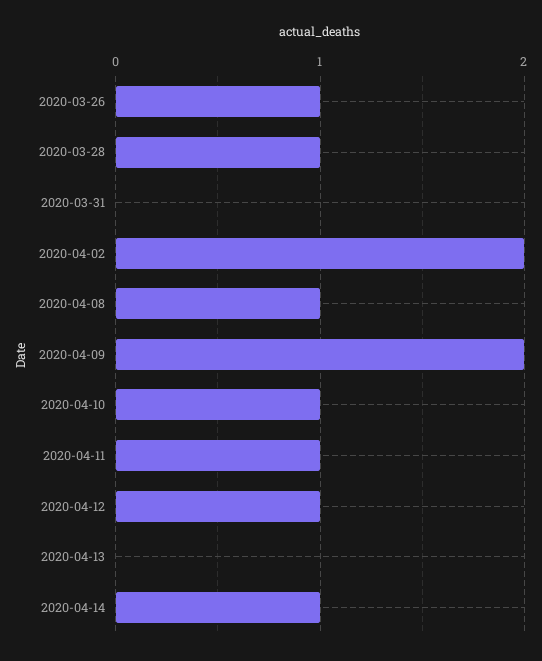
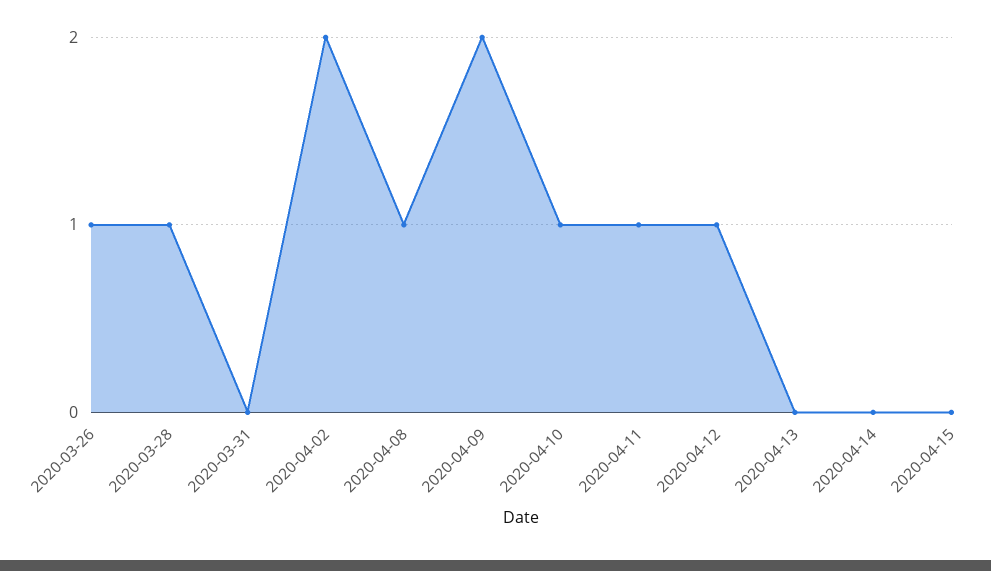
2020-04-14: 1 -> 0
2020-04-15: none -> 0

